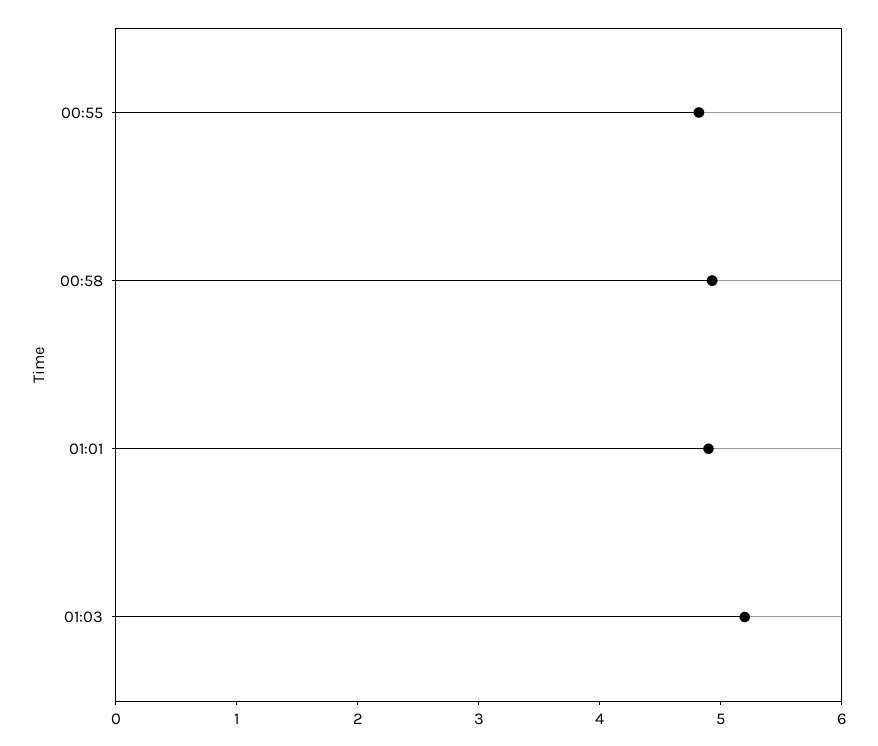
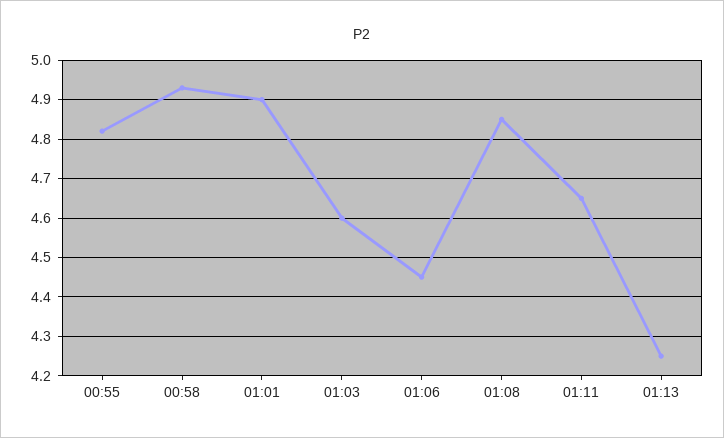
01:03: 5.2 -> 4.6
01:06: none -> 4.45
01:08: none -> 4.85
01:11: none -> 4.65
01:13: none -> 4.25

